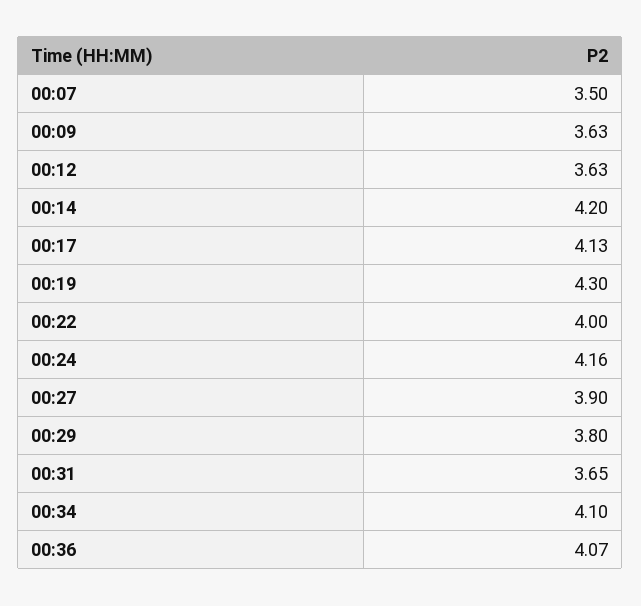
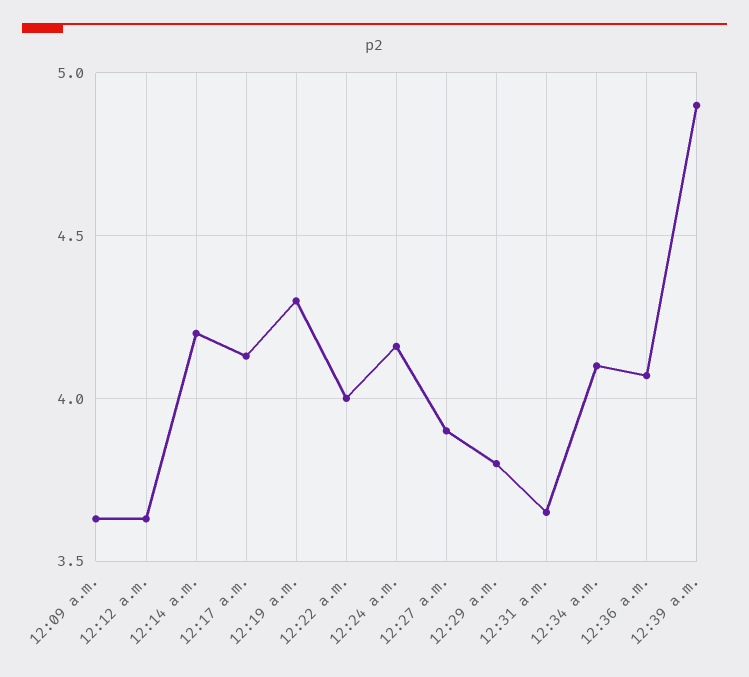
00:07: 3.5 -> none
12:39 a.m.: none -> 4.9

